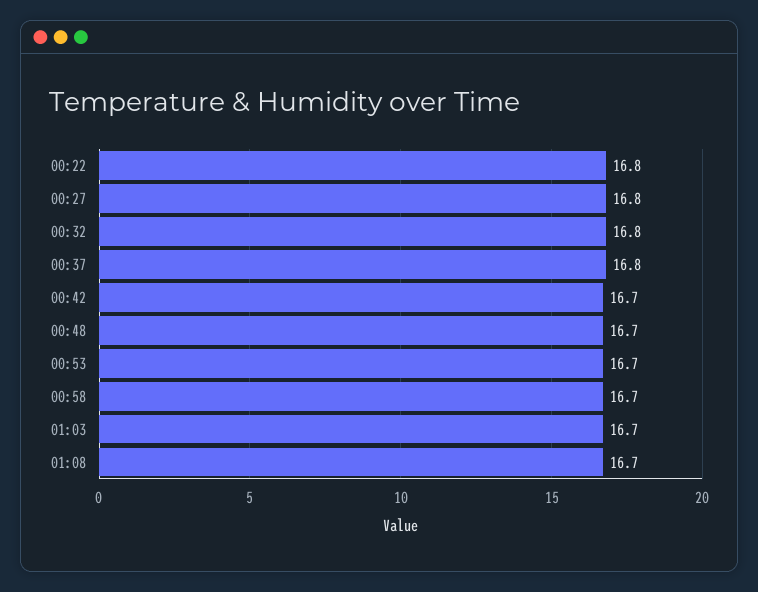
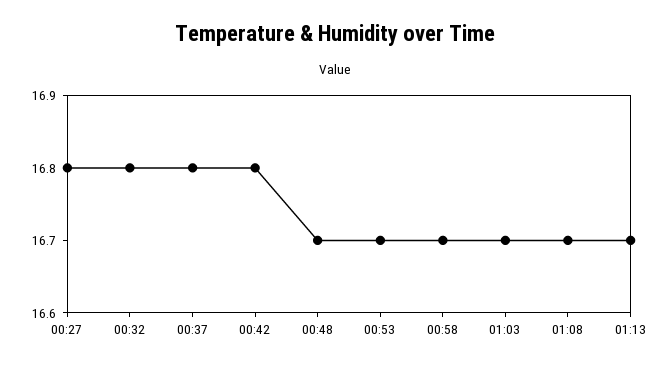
00:22: 16.8 -> none
00:42: 16.7 -> 16.8
01:13: none -> 16.7

